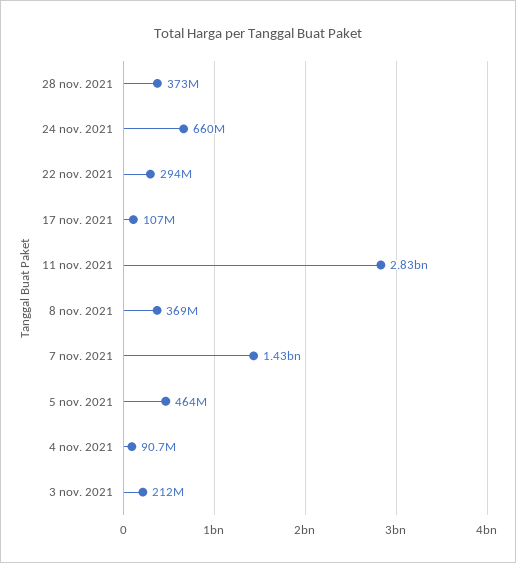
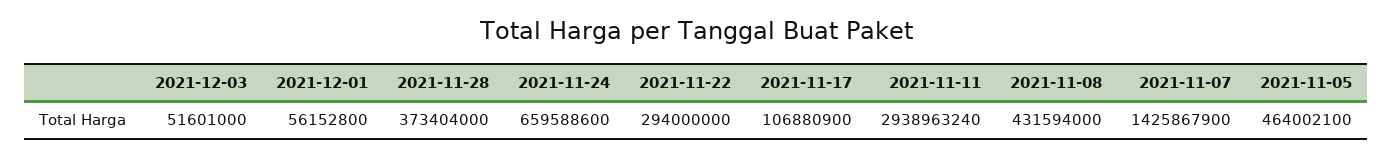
11 nov. 2021: 2830000000 -> 2938963240
8 nov. 2021: 369000000 -> 431594000
4 nov. 2021: 90700000 -> none
3 nov. 2021: 212000000 -> none
2021-12-03: none -> 51601000
2021-12-01: none -> 56152800

